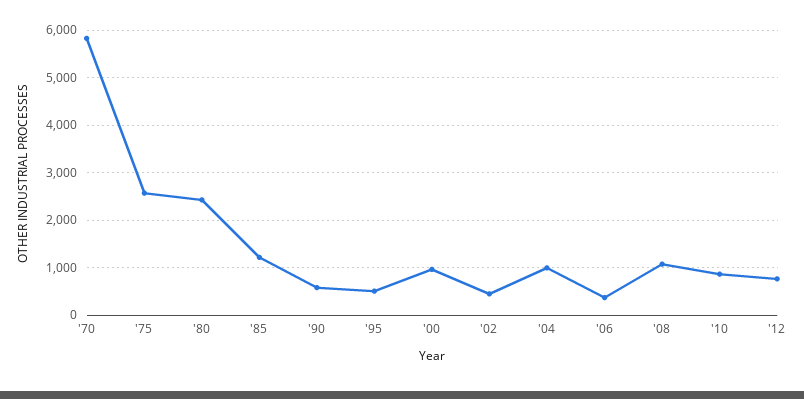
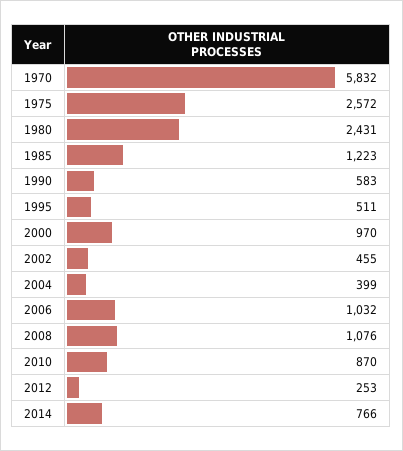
'04: 1000 -> 399
'06: 400 -> 1032
'12: 800 -> 253
2014: none -> 766

